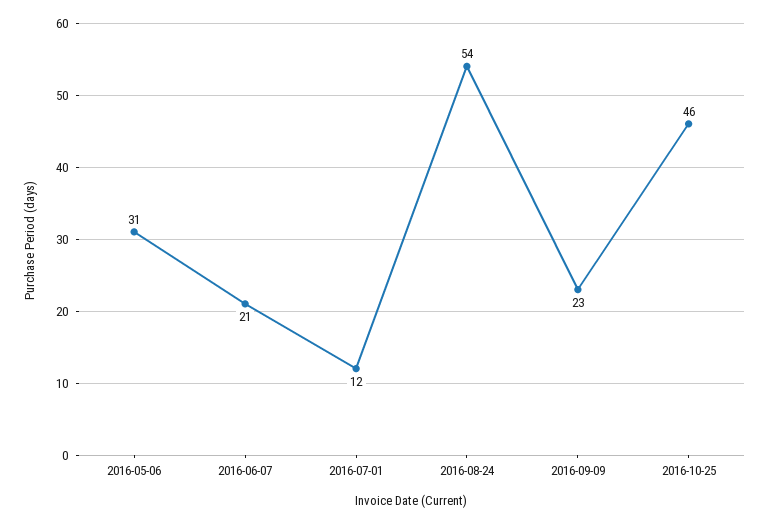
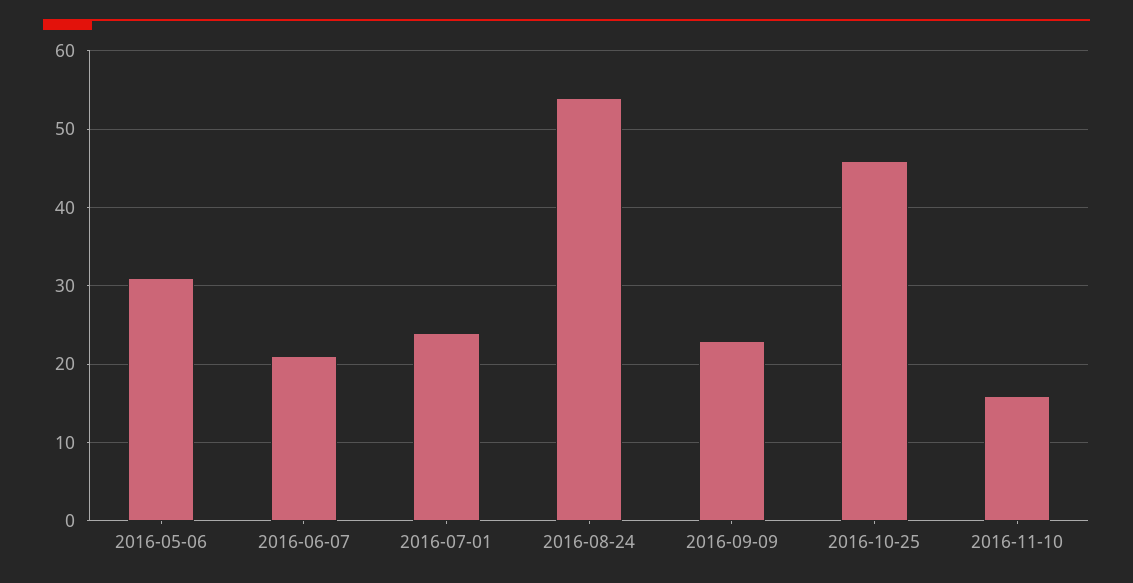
2016-07-01: 12 -> 24
2016-11-10: none -> 16

